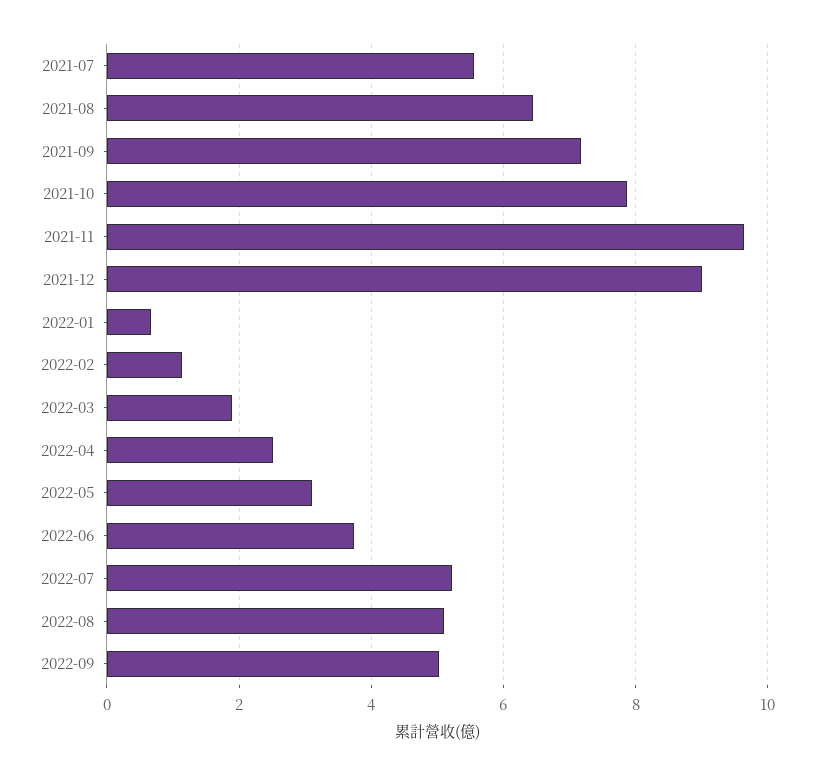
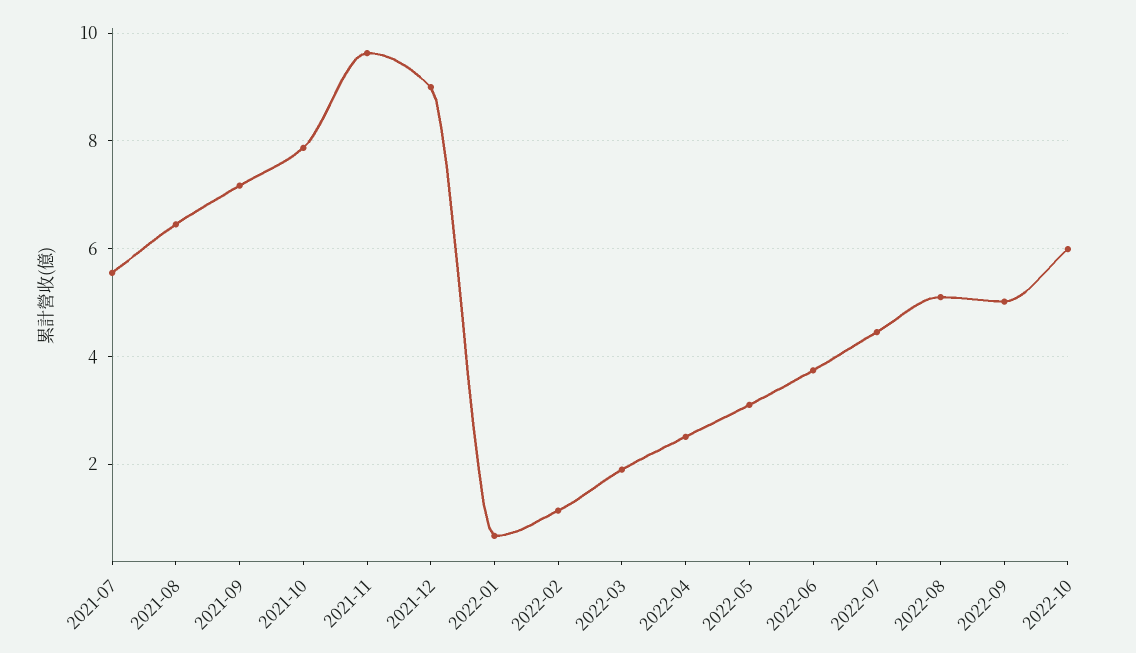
2022-07: 5.2 -> 4.4
2022-10: none -> 6

